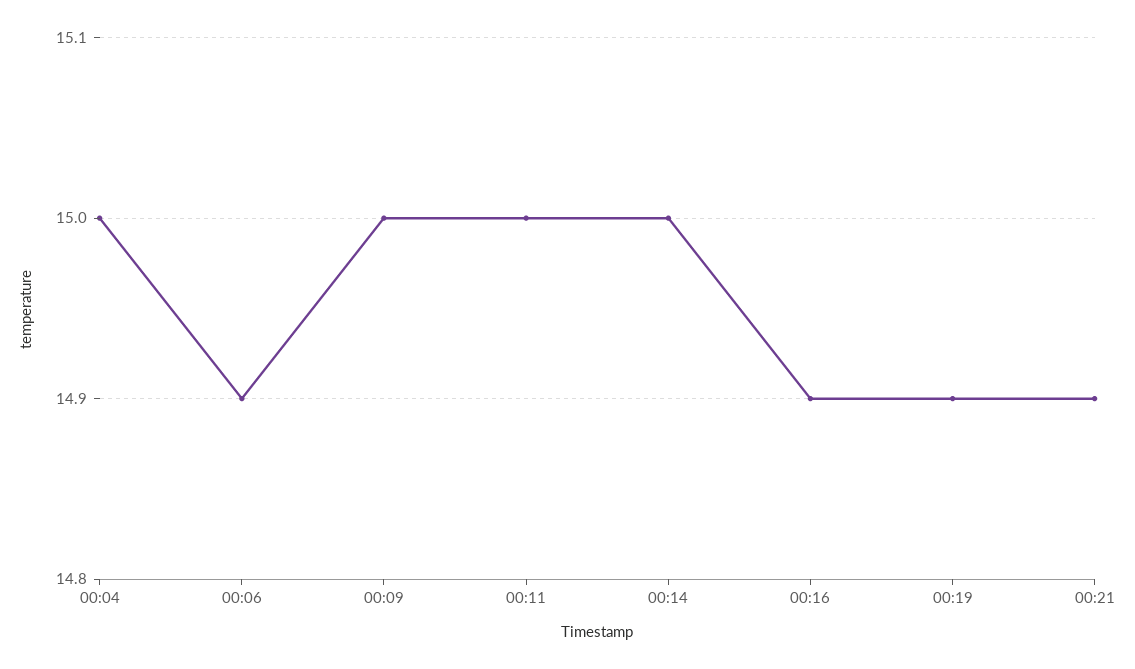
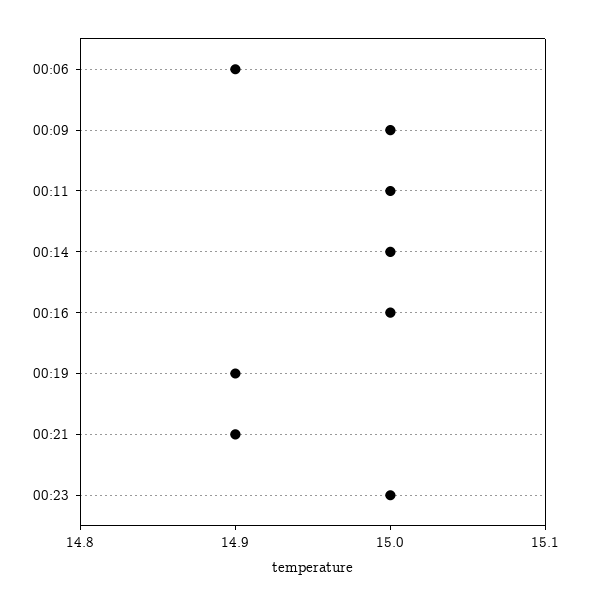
00:04: 15 -> none
00:16: 14.9 -> 15
00:23: none -> 15

